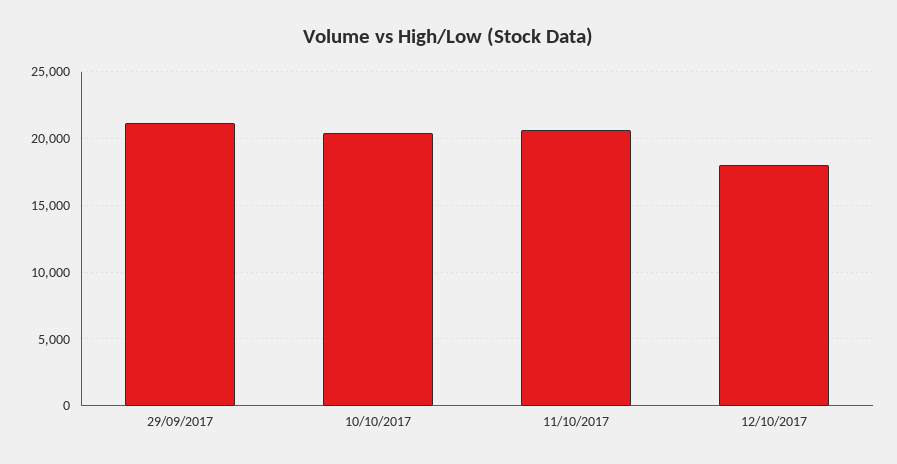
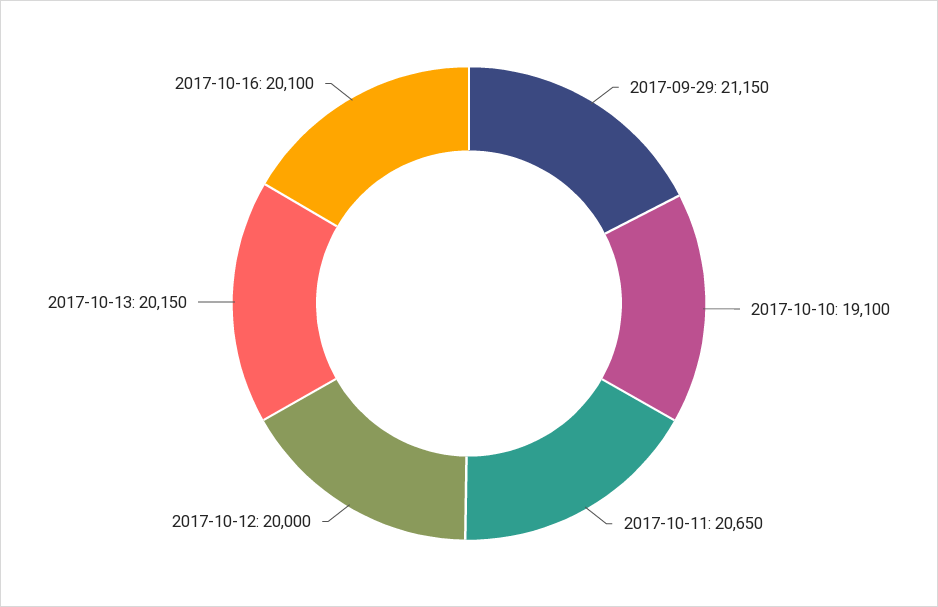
10/10/2017: 20500 -> 19100
12/10/2017: 18000 -> 20000
2017-10-13: none -> 20150
2017-10-16: none -> 20100

